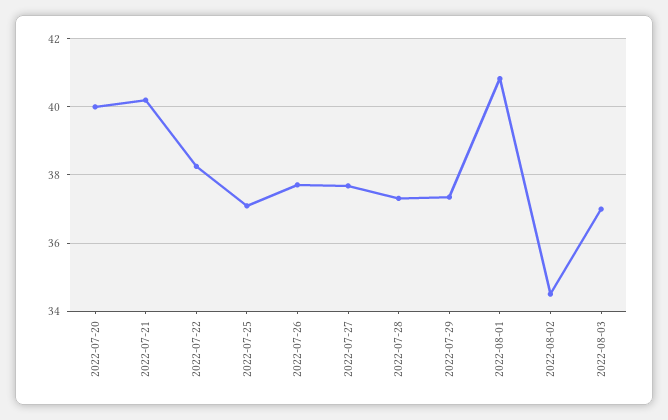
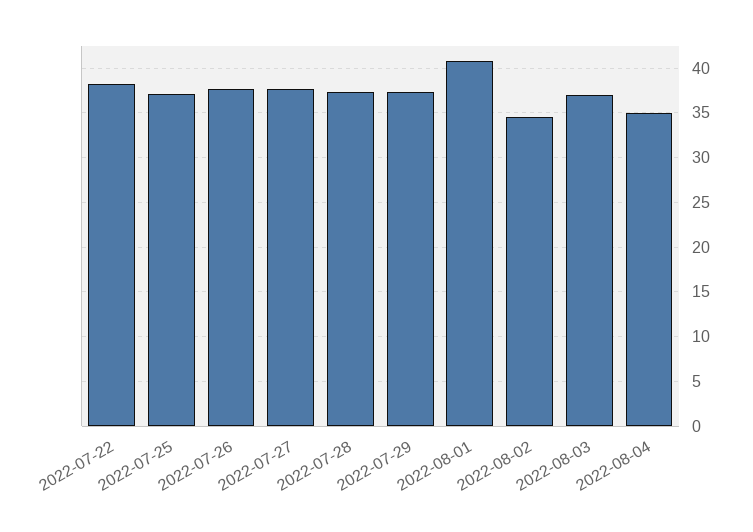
2022-07-20: 40 -> none
2022-07-21: 40.2 -> none
2022-08-04: none -> 35

